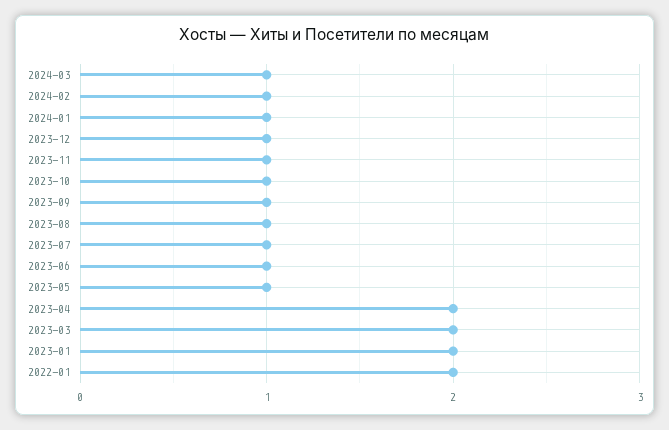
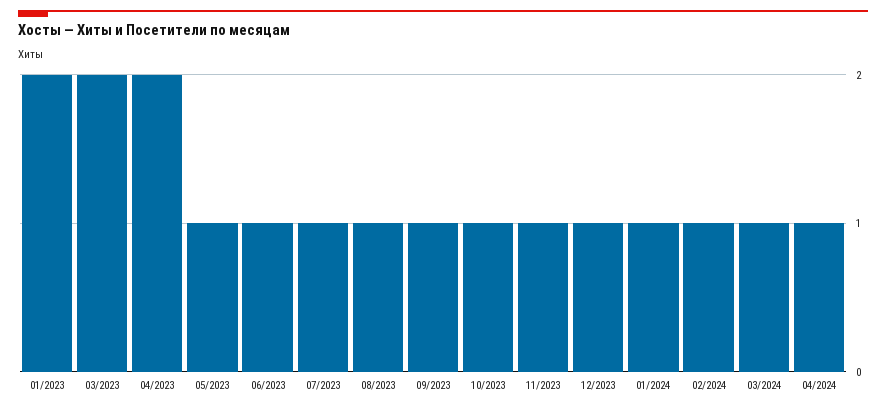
2022-01: 2 -> none
04/2024: none -> 1

